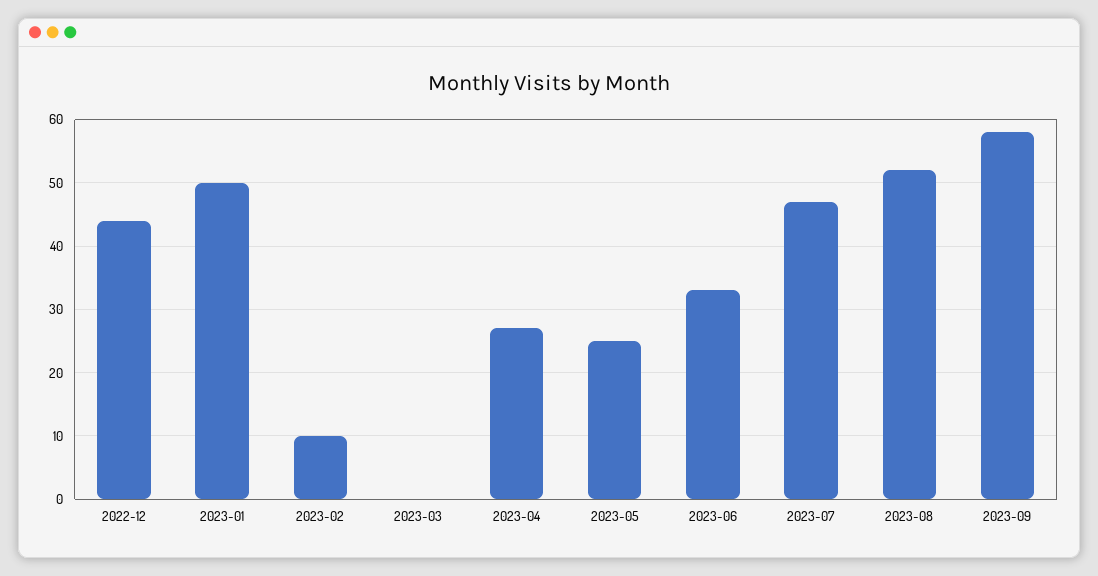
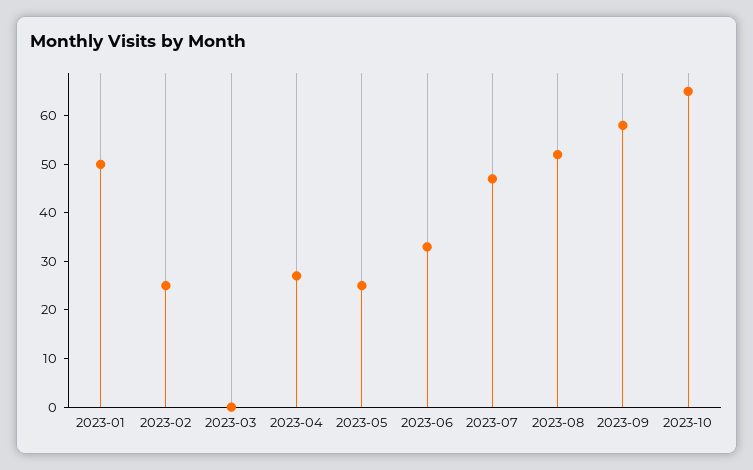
2022-12: 44 -> none
2023-02: 10 -> 25
2023-10: none -> 65

